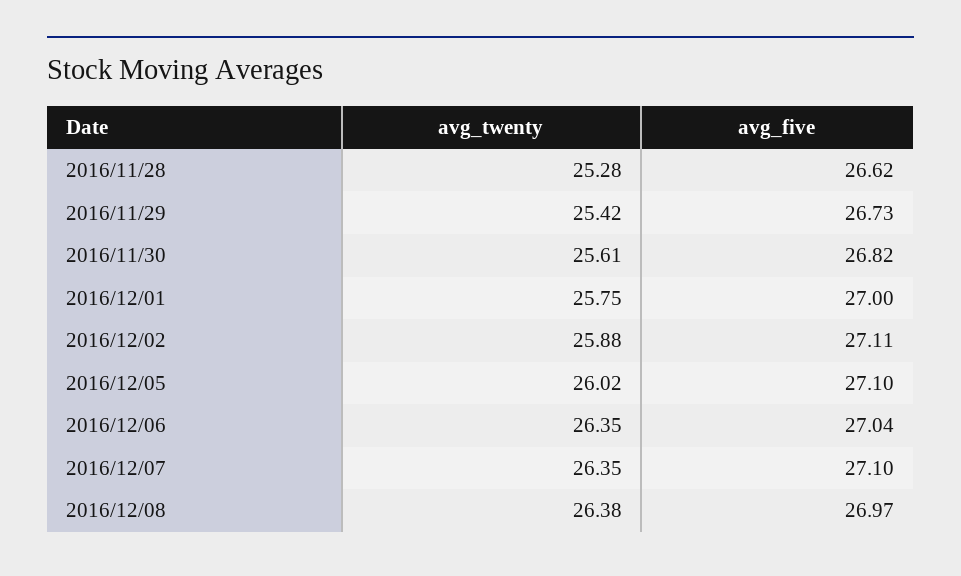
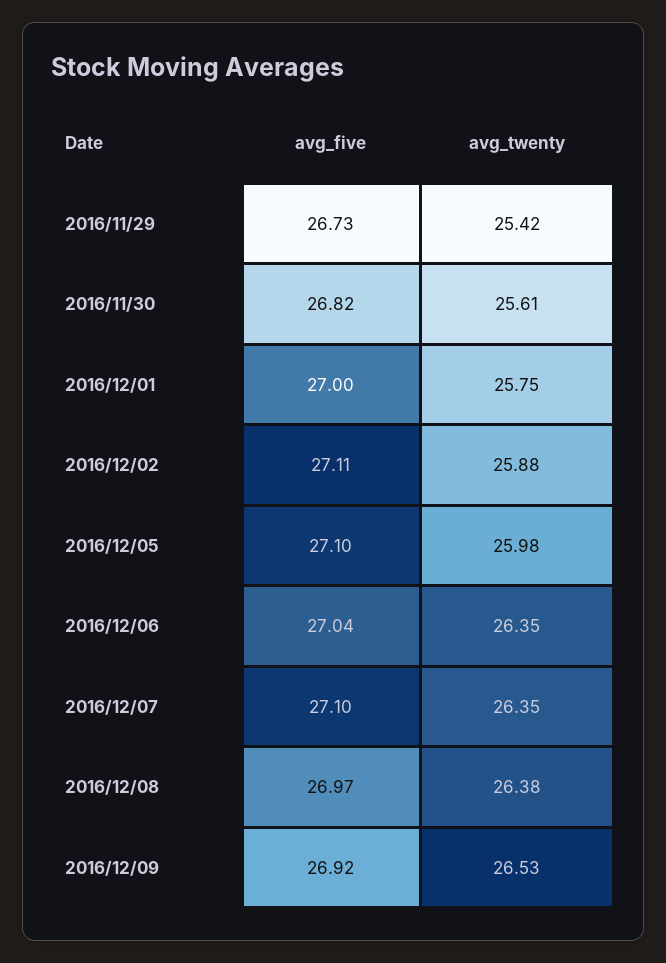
avg_twenty, 2016/11/28: 25.28 -> none
avg_five, 2016/11/28: 26.62 -> none
avg_twenty, 2016/12/05: 26.02 -> 25.98
avg_five, 2016/12/09: none -> 26.92
avg_twenty, 2016/12/09: none -> 26.53

